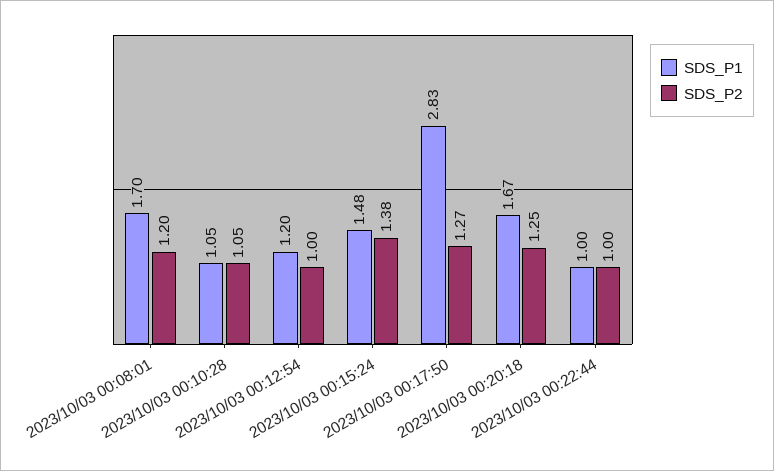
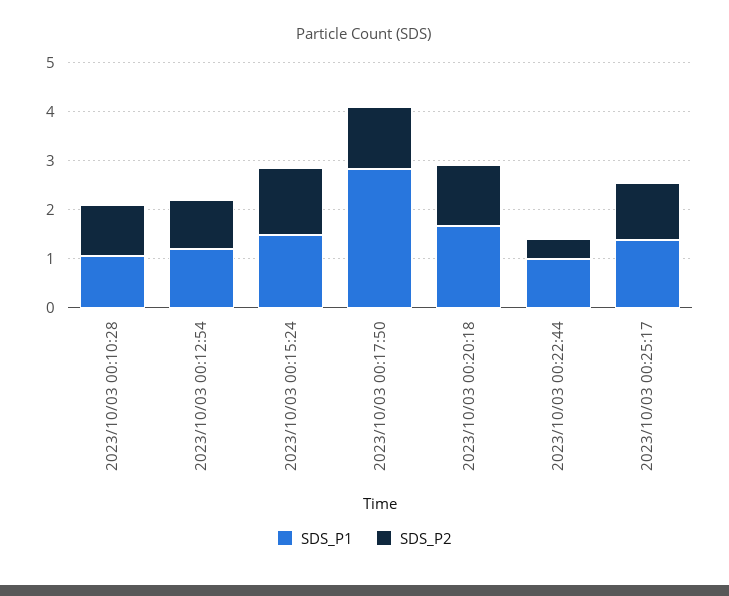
SDS_P1, 2023/10/03 00:08:01: 1.7 -> none
SDS_P2, 2023/10/03 00:08:01: 1.2 -> none
SDS_P2, 2023/10/03 00:22:44: 1 -> 0.4
SDS_P1, 2023/10/03 00:25:17: none -> 1.4
SDS_P2, 2023/10/03 00:25:17: none -> 1.2

